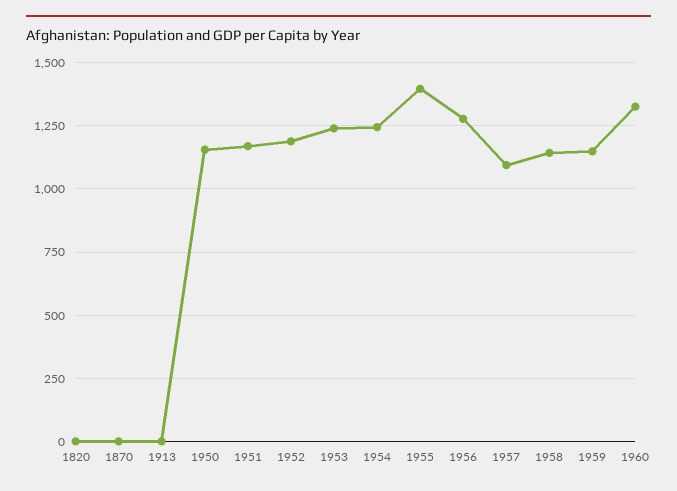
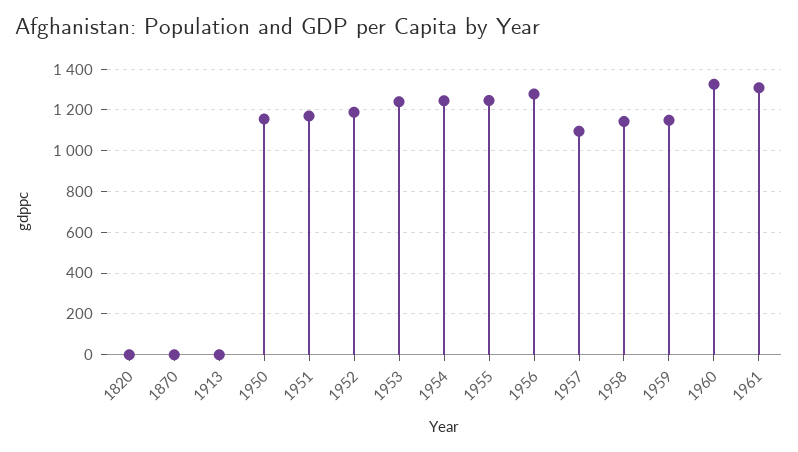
1955: 1400 -> 1250
1961: none -> 1300

